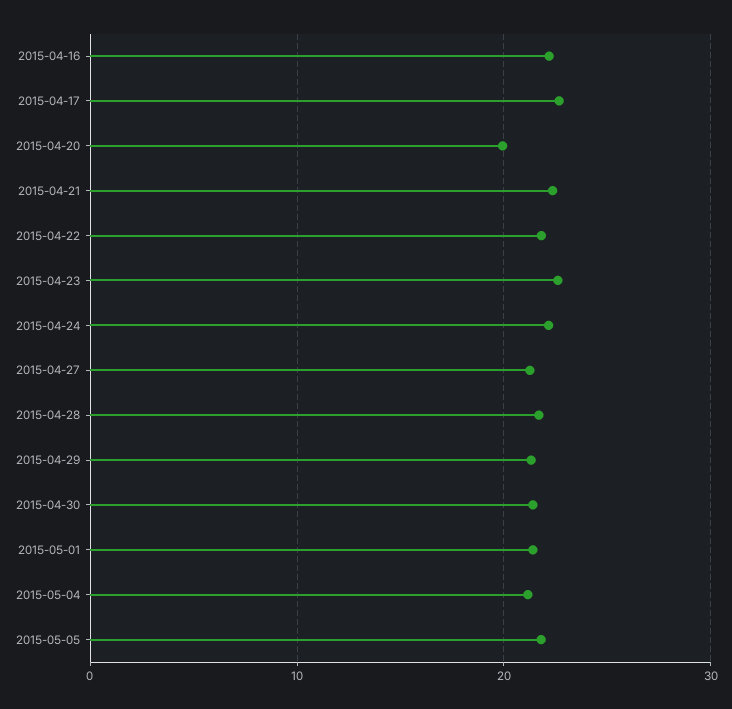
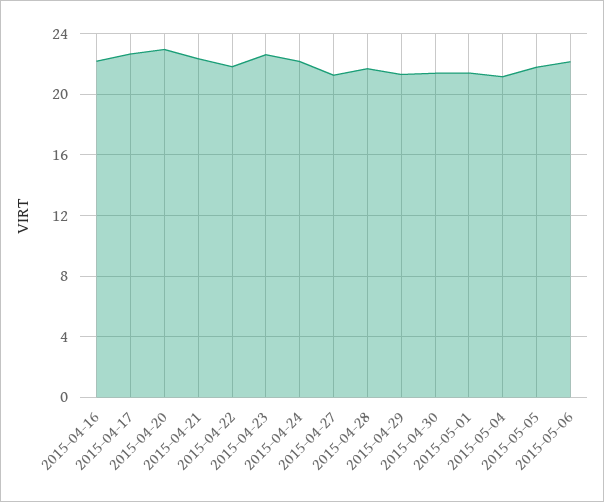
2015-04-20: 20 -> 23
2015-05-06: none -> 22

